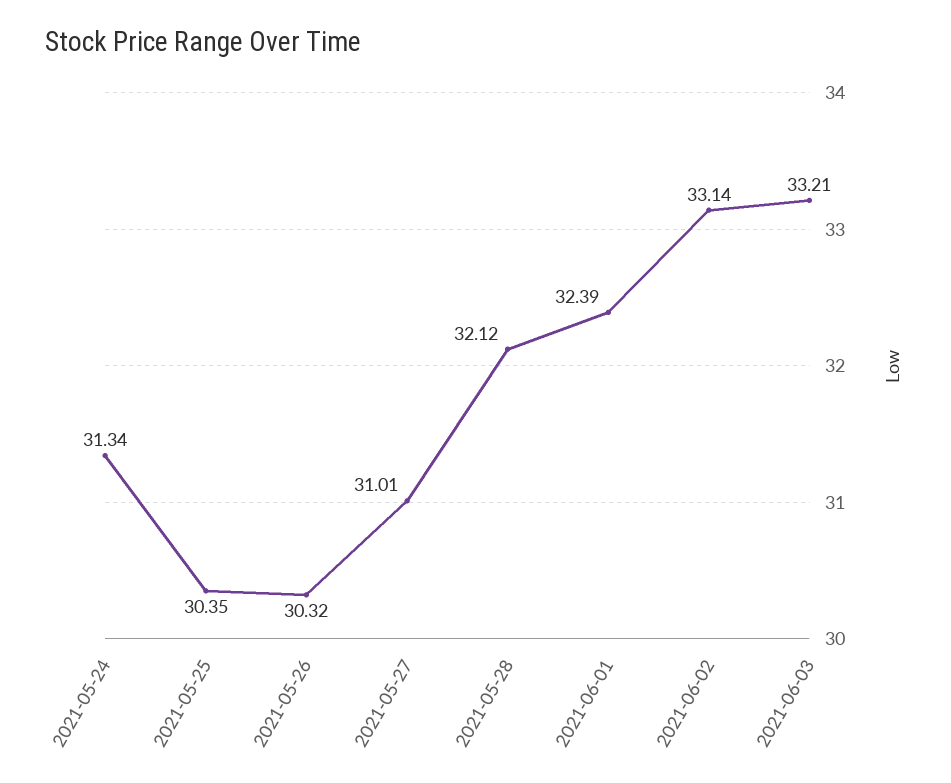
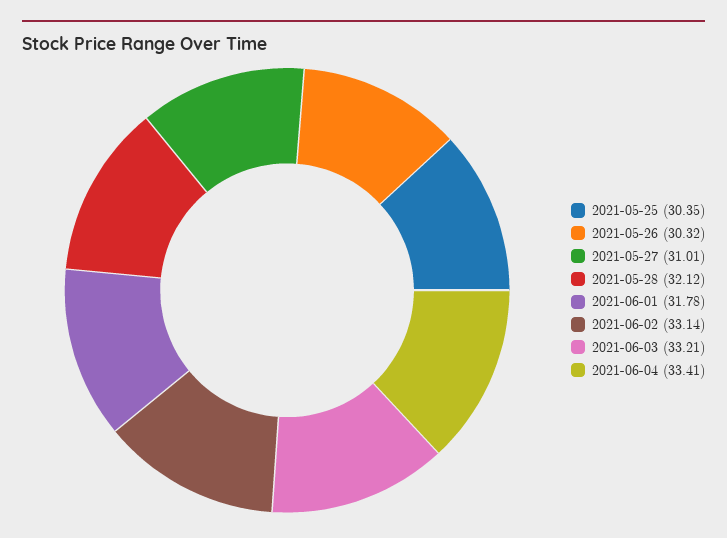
2021-05-24: 31.34 -> none
2021-06-01: 32.39 -> 31.78
2021-06-04: none -> 33.41

